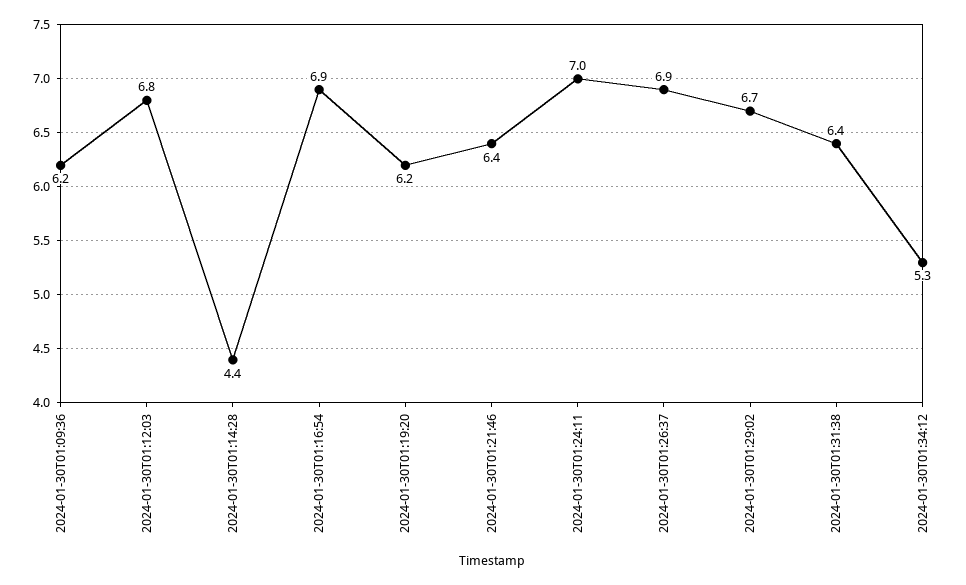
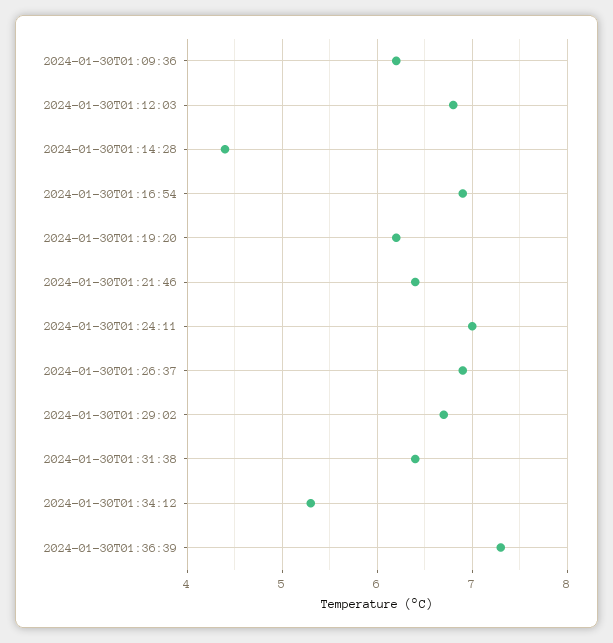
2024-01-30T01:36:39: none -> 7.3

